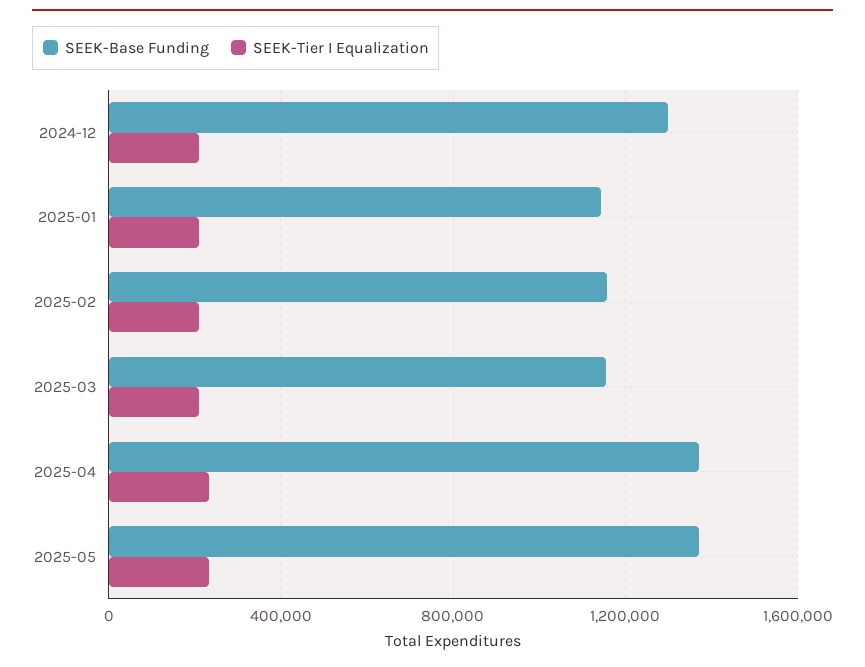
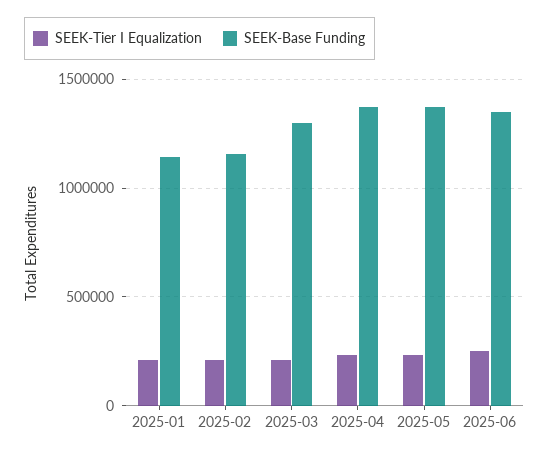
SEEK-Base Funding, 2024-12: 1300000 -> none
SEEK-Tier I Equalization, 2024-12: 200000 -> none
SEEK-Base Funding, 2025-03: 1150000 -> 1300000
SEEK-Tier I Equalization, 2025-06: none -> 250000
SEEK-Base Funding, 2025-06: none -> 1350000

